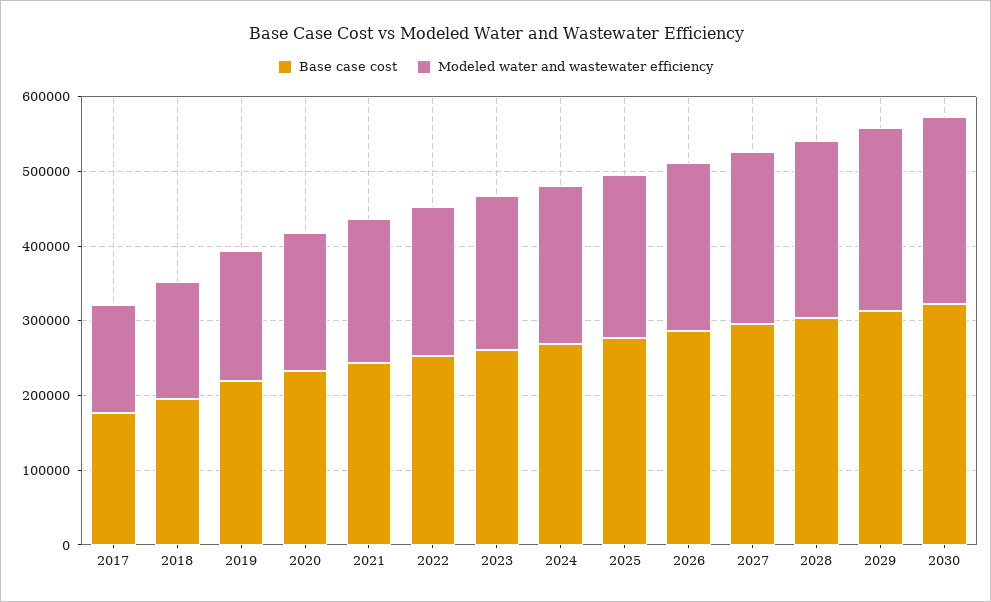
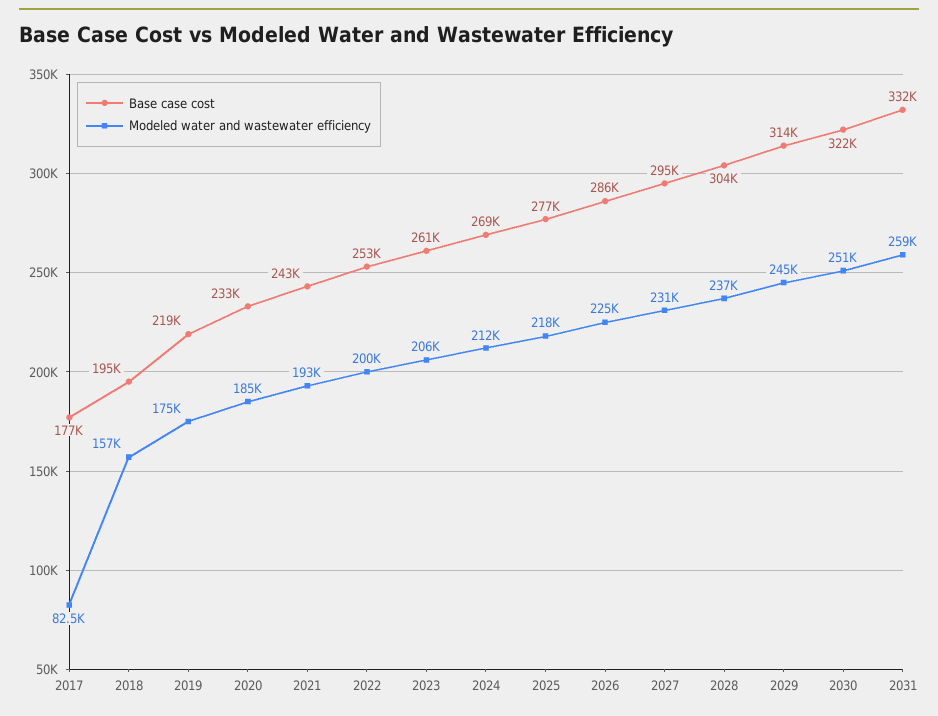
Modeled water and wastewater efficiency, 2017: 140000 -> 82500
Base case cost, 2031: none -> 332000
Modeled water and wastewater efficiency, 2031: none -> 259000

